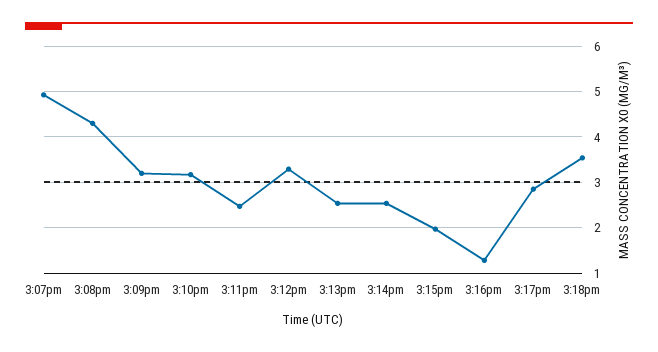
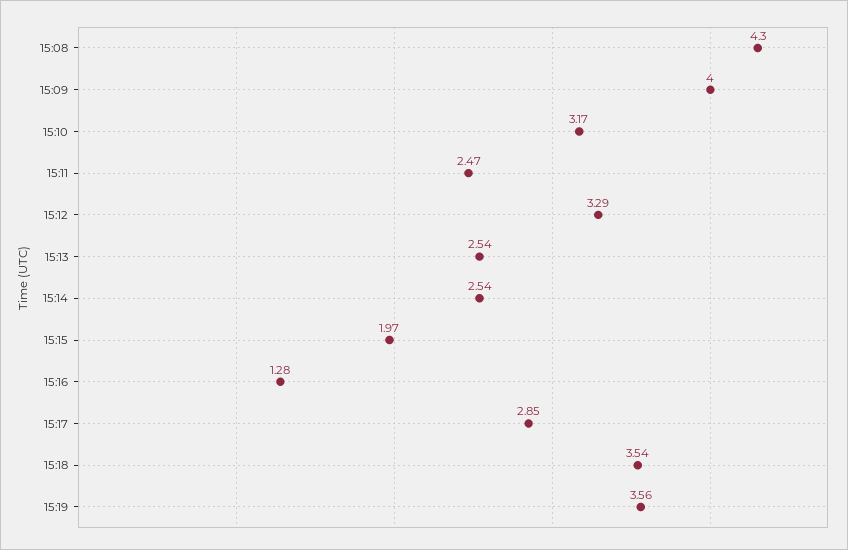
3:07pm: 5 -> none
3:09pm: 3.2 -> 4
15:19: none -> 3.56

